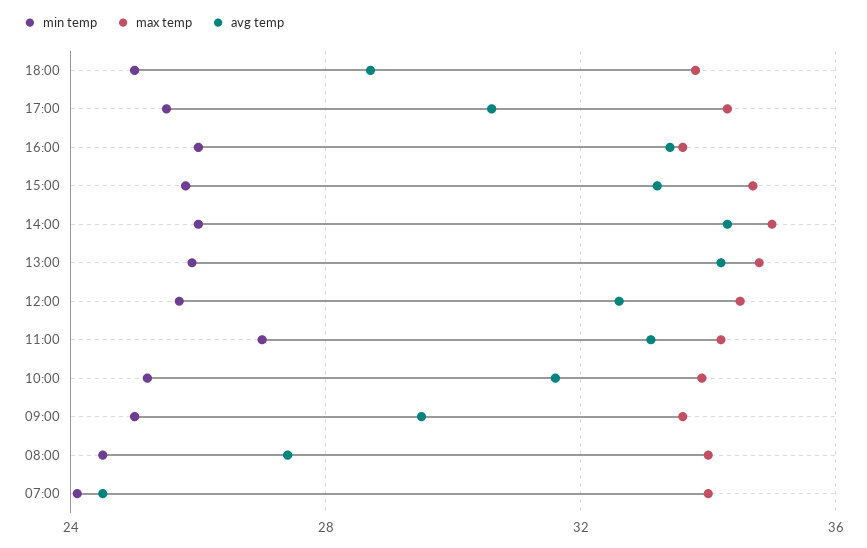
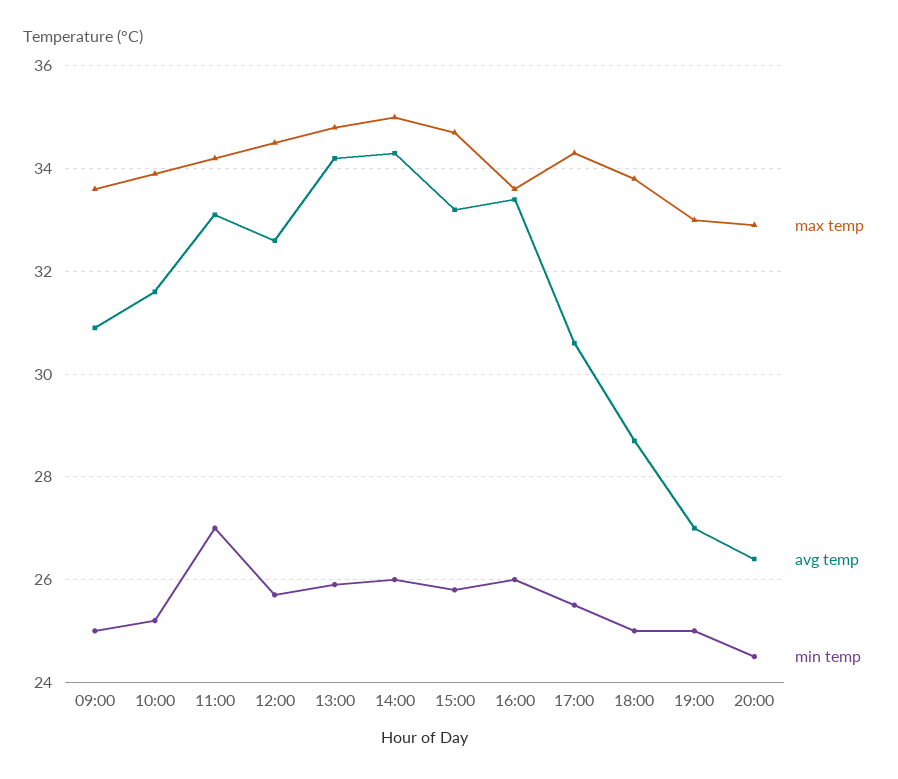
avg temp, 09:00: 29.5 -> 31
min temp, 08:00: 24.5 -> none
max temp, 08:00: 34 -> none
avg temp, 08:00: 27.5 -> none
min temp, 07:00: 24 -> none
max temp, 07:00: 34 -> none
avg temp, 07:00: 24.5 -> none
max temp, 19:00: none -> 33
avg temp, 19:00: none -> 27
min temp, 19:00: none -> 25
max temp, 20:00: none -> 33
avg temp, 20:00: none -> 26.5
min temp, 20:00: none -> 24.5

